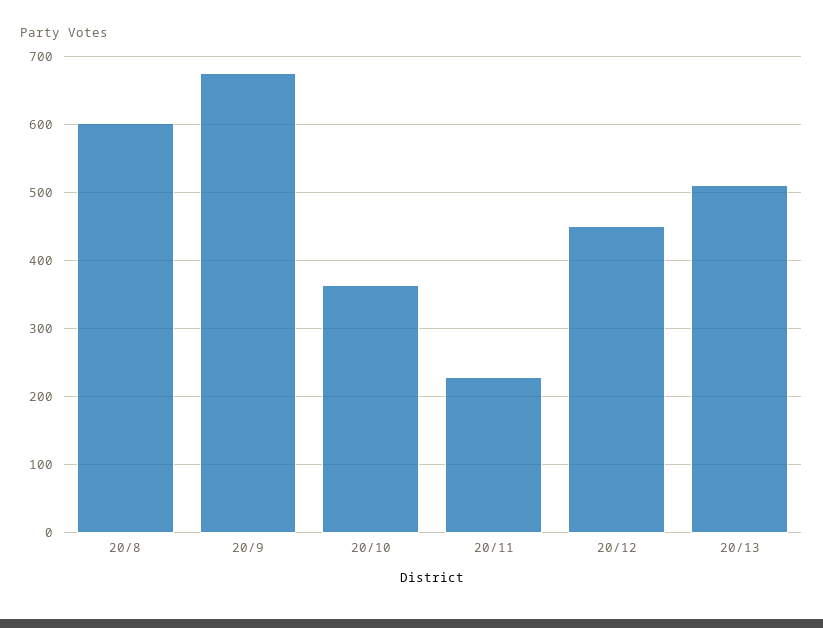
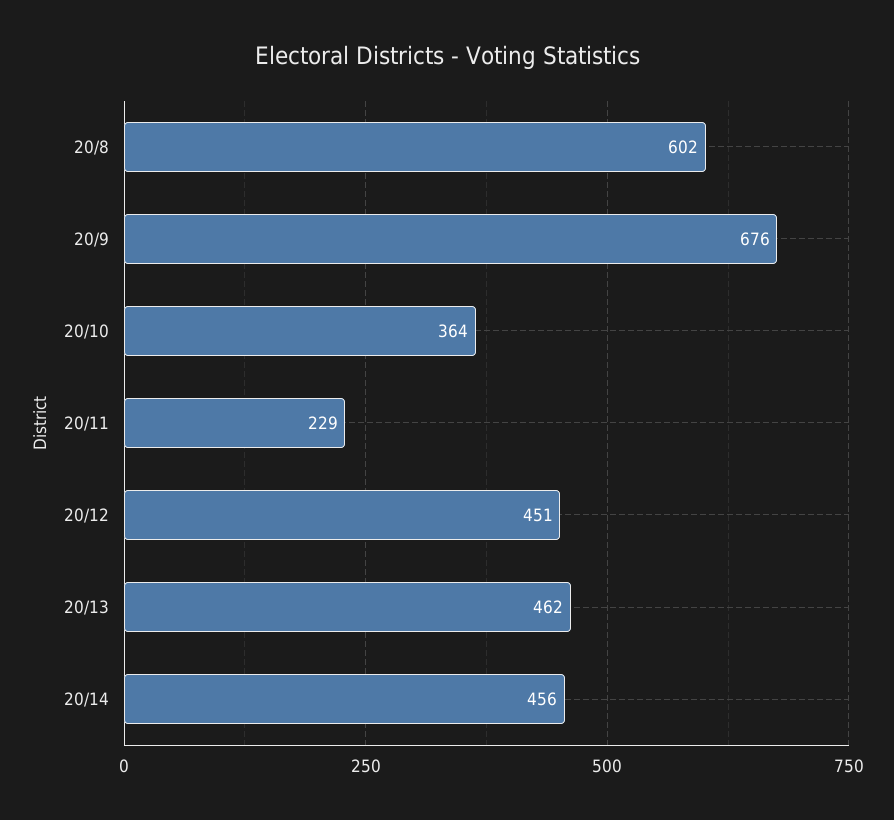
20/13: 510 -> 462
20/14: none -> 456

